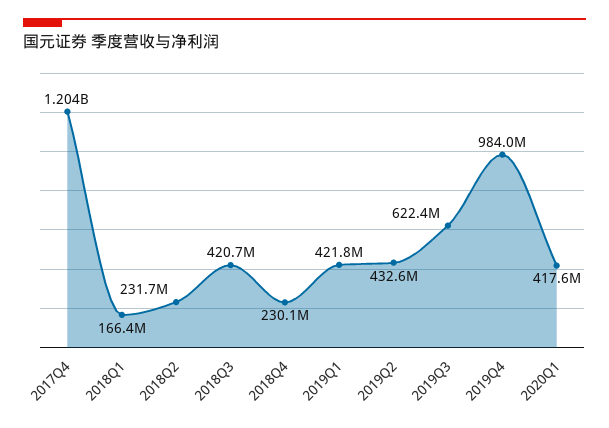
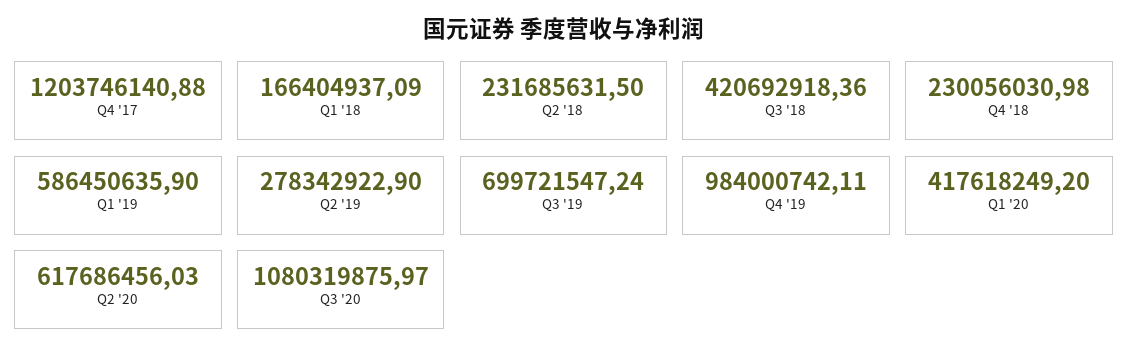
2019Q1: 421800000 -> 586450635.9
2019Q2: 432600000 -> 278342922.9
2019Q3: 622400000 -> 699721547.24
Q2 '20: none -> 617686456.03
Q3 '20: none -> 1080319875.97

